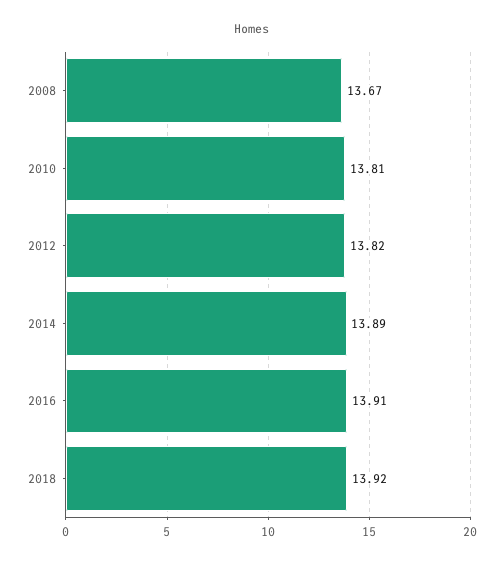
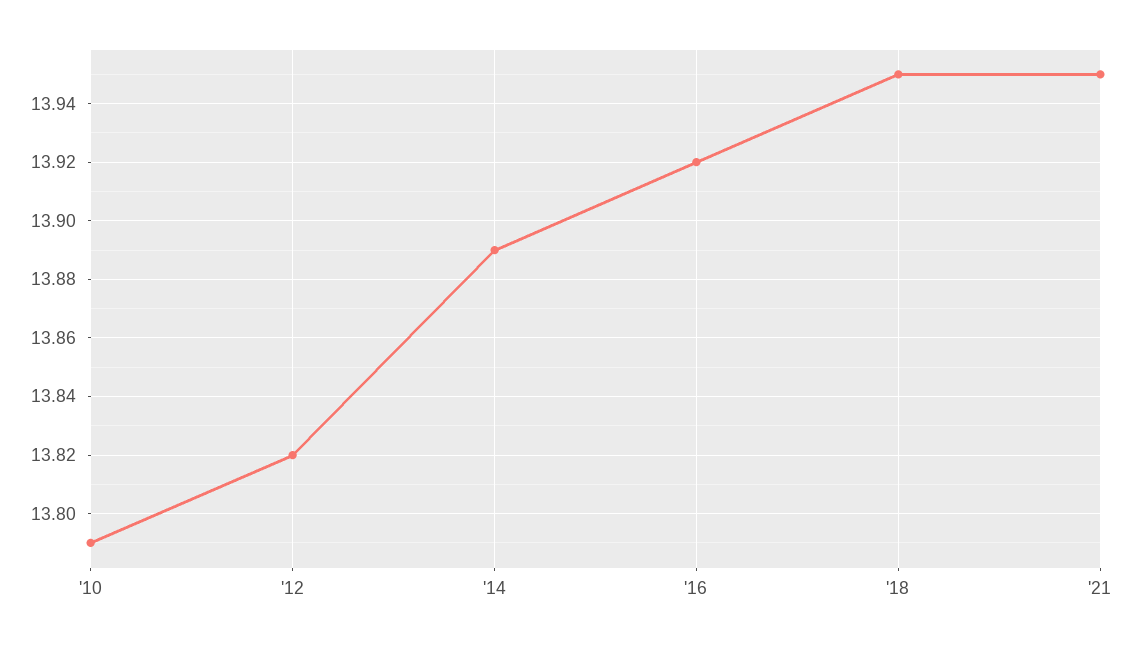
2008: 13.67 -> none
2010: 13.81 -> 13.79
2016: 13.91 -> 13.92
2018: 13.92 -> 13.95
'21: none -> 13.95

